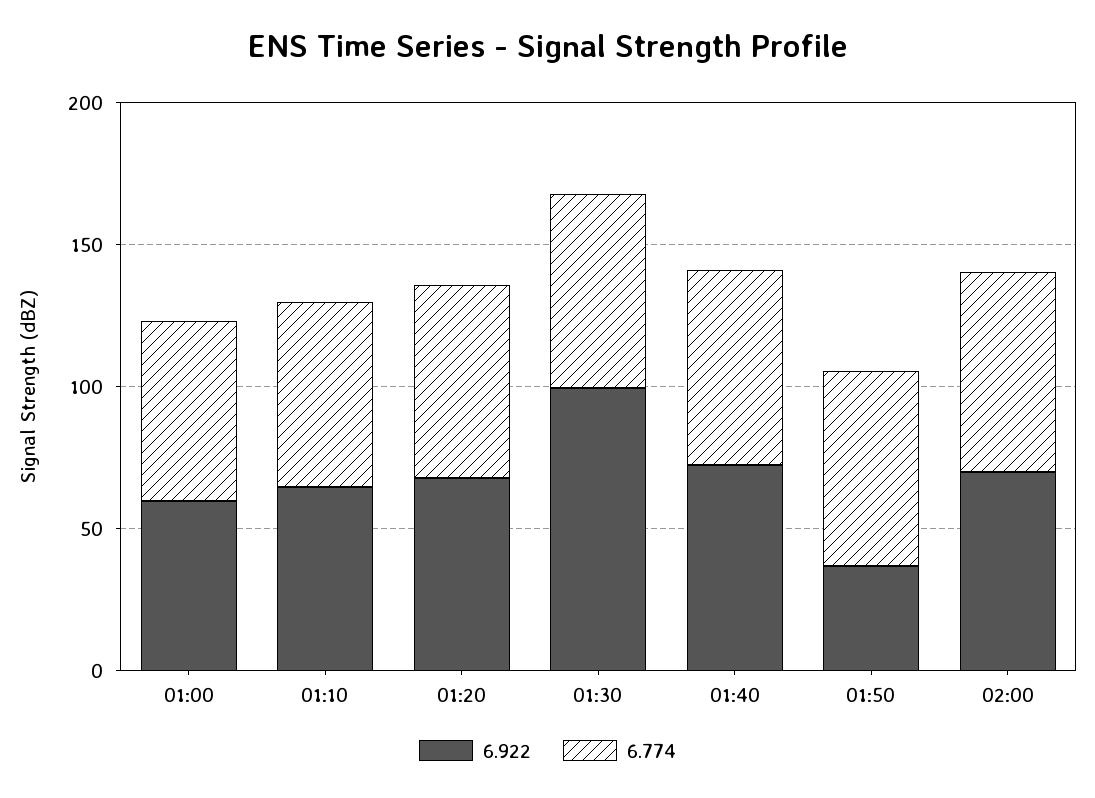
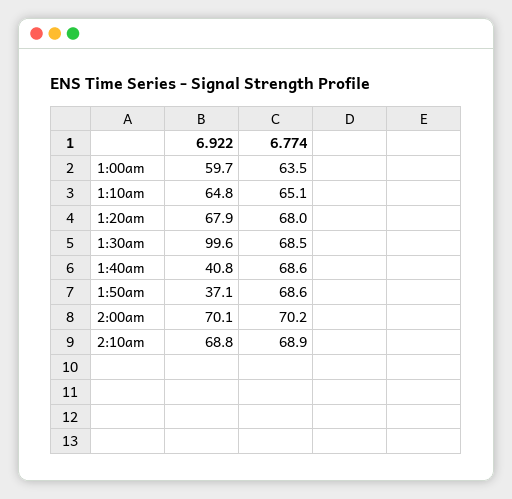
6.922, 01:40: 70 -> 40.8
6.922, 2:10am: none -> 68.8
6.774, 2:10am: none -> 68.9

